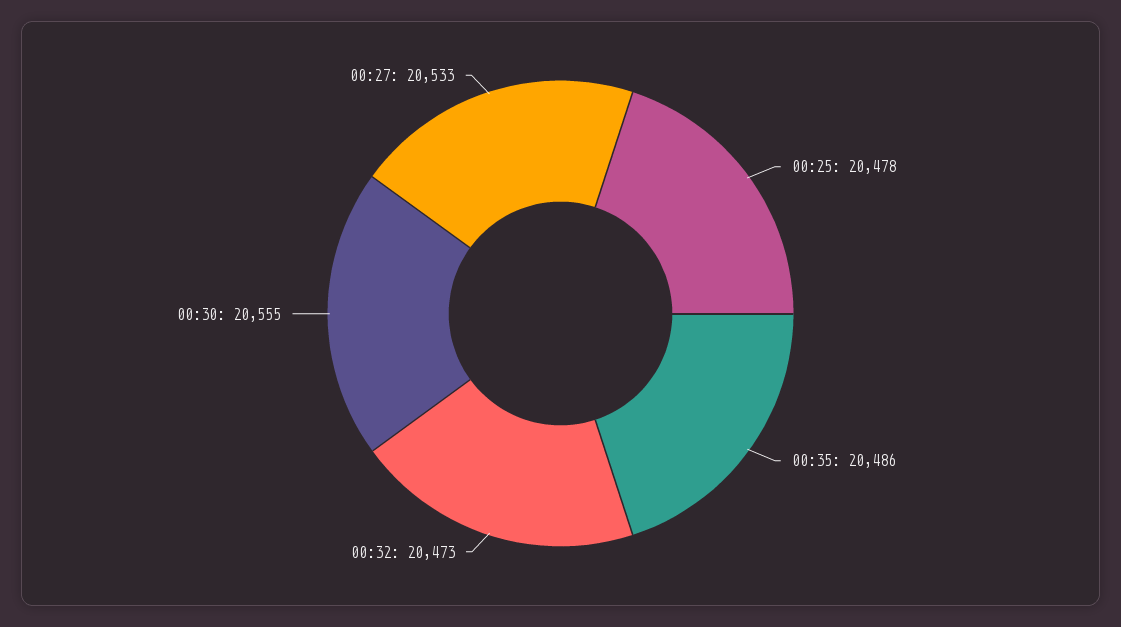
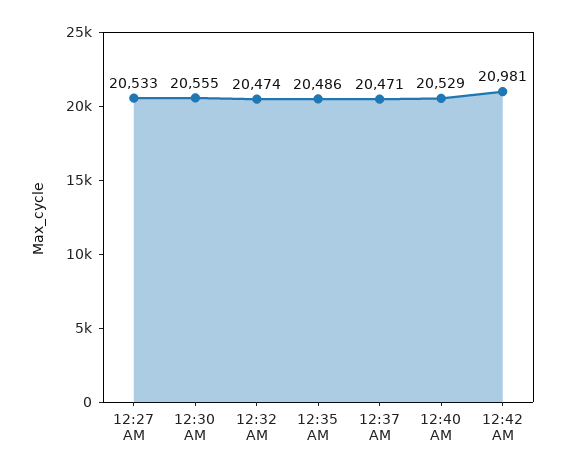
00:25: 20478 -> none
00:32: 20473 -> 20474
12:37 AM: none -> 20471
12:40 AM: none -> 20529
12:42 AM: none -> 20981

